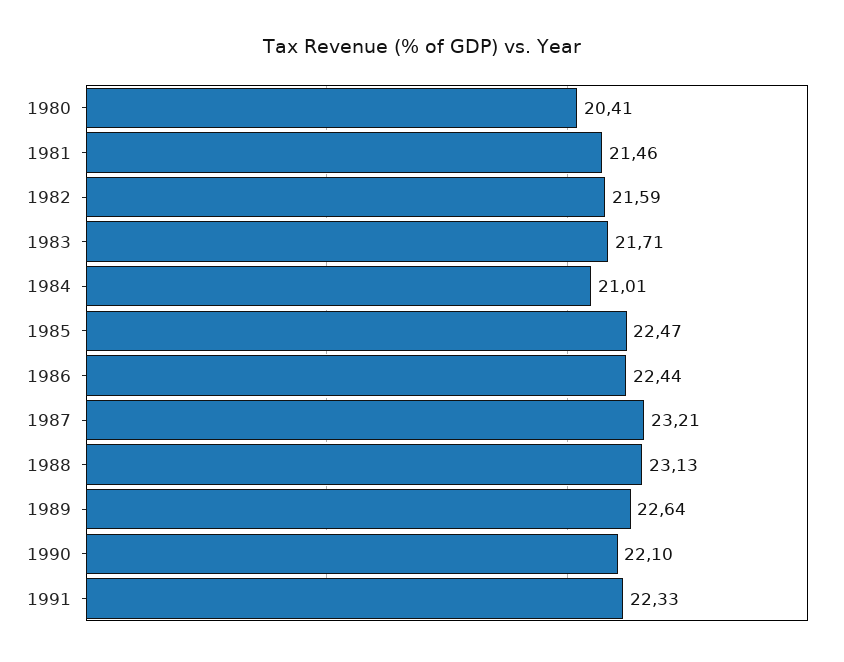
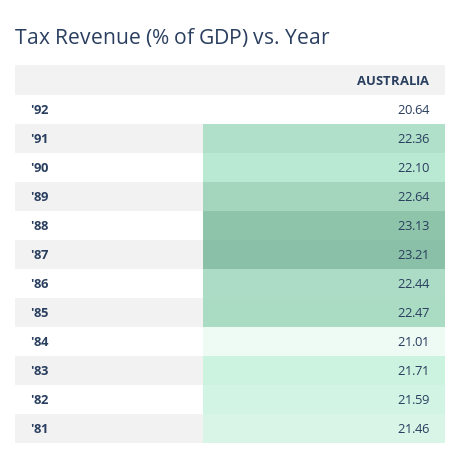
1980: 20.41 -> none
1991: 22.33 -> 22.36
'92: none -> 20.64

